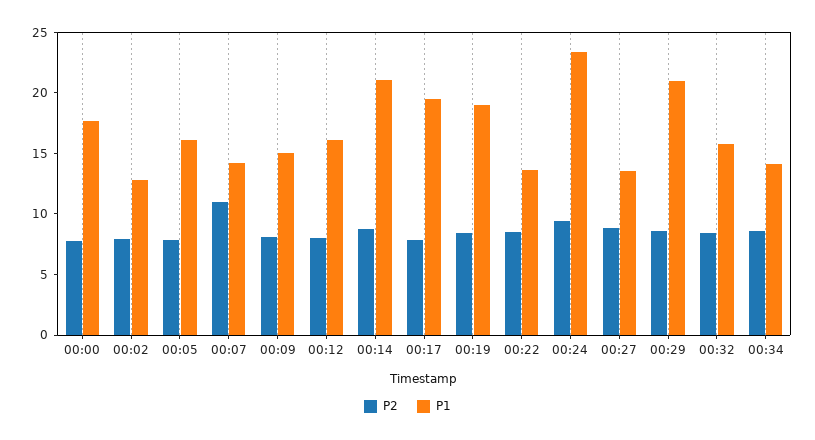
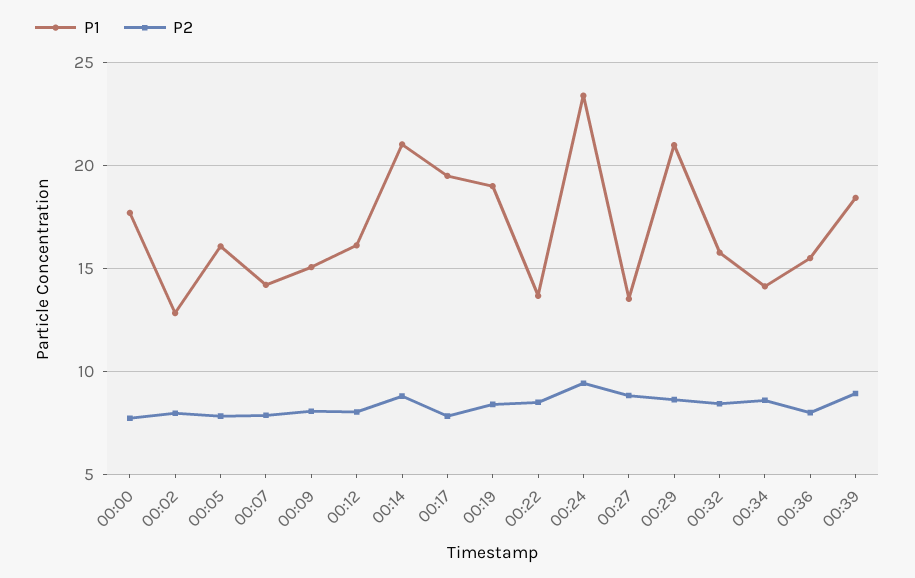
P2, 00:07: 11 -> 8
P1, 00:36: none -> 15.5
P2, 00:36: none -> 8
P1, 00:39: none -> 18.5
P2, 00:39: none -> 9

